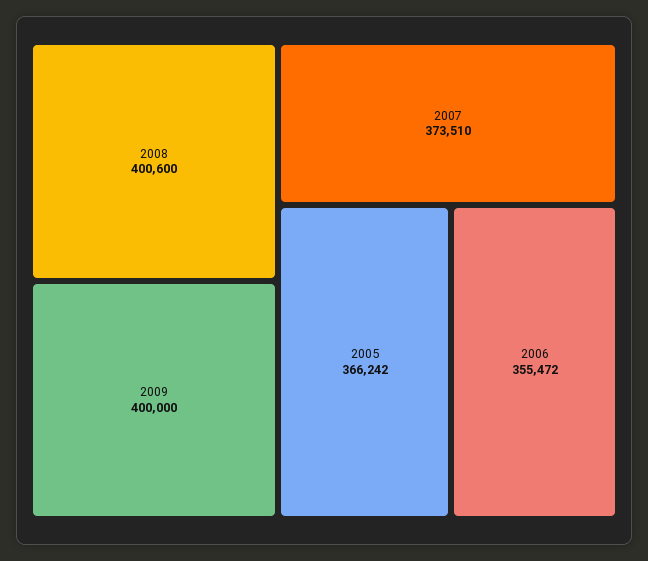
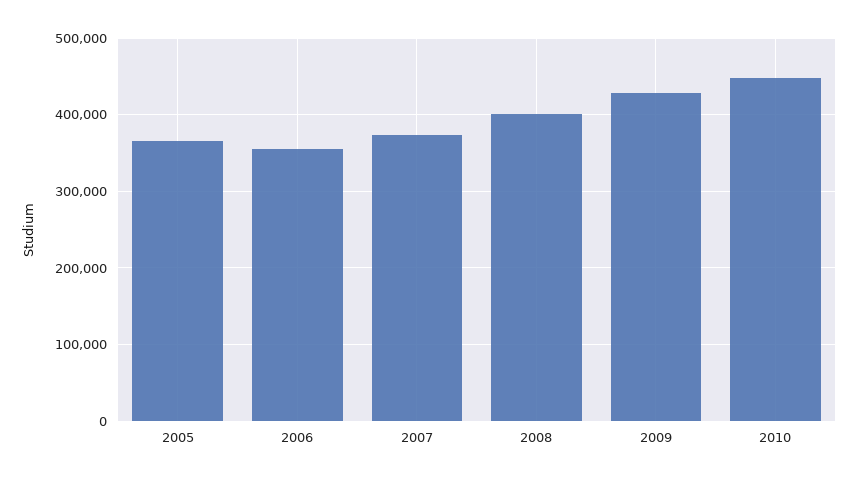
2009: 400000 -> 430000
2010: none -> 450000

